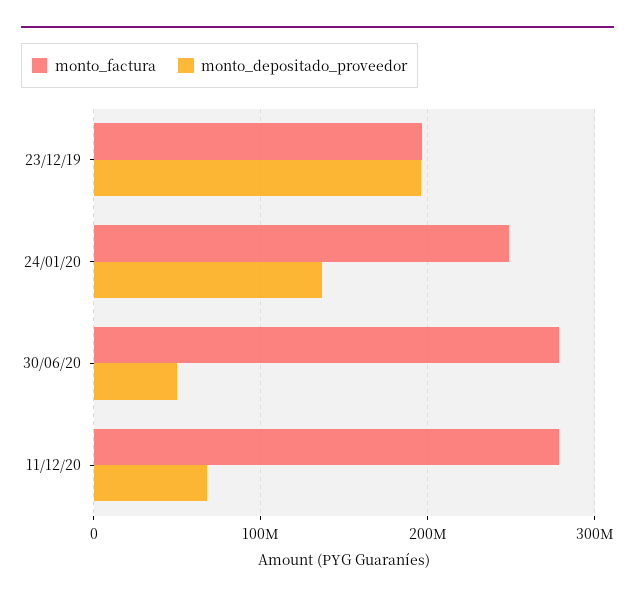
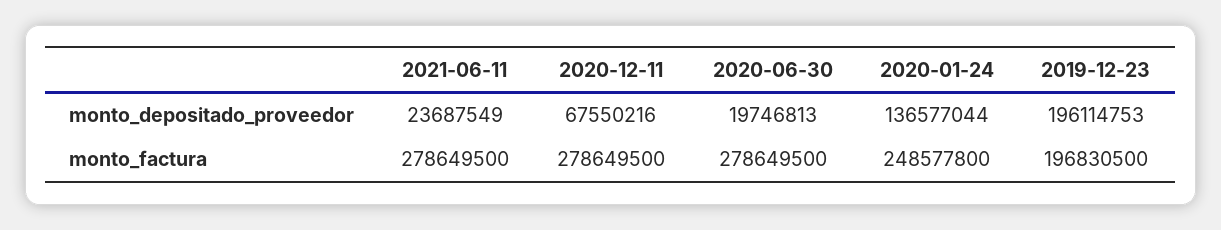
monto_depositado_proveedor, 30/06/20: 50000000 -> 19746813
monto_depositado_proveedor, 2021-06-11: none -> 23687549
monto_factura, 2021-06-11: none -> 278649500

